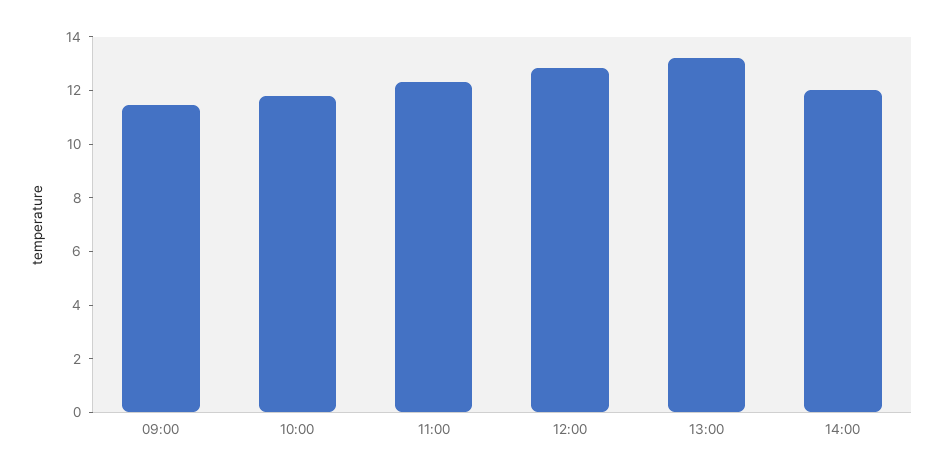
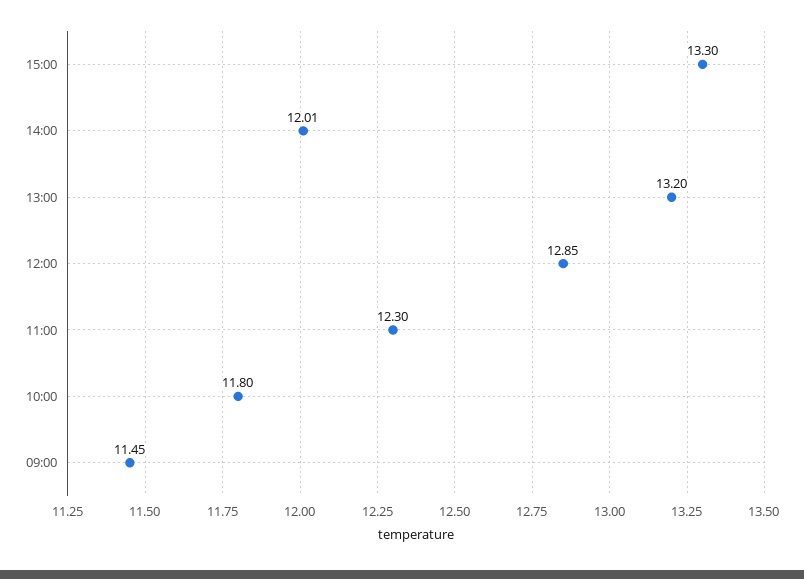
15:00: none -> 13.3

